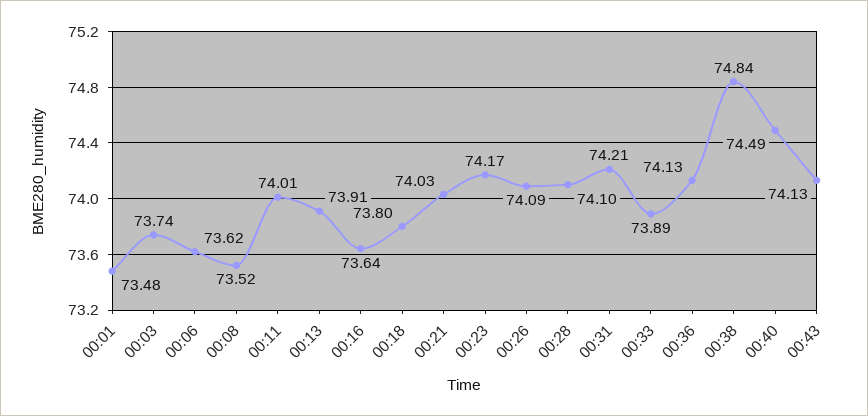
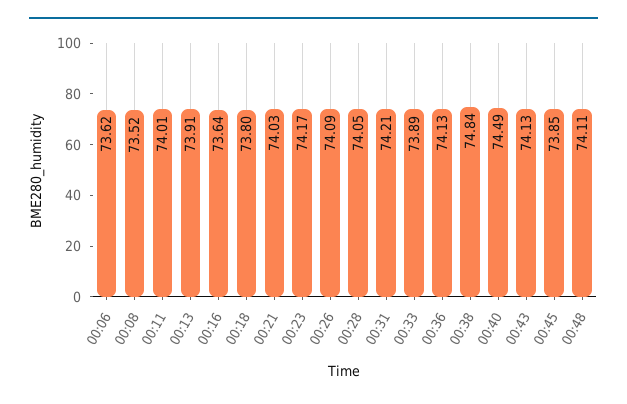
00:01: 73.48 -> none
00:03: 73.74 -> none
00:28: 74.1 -> 74.05
00:45: none -> 73.85
00:48: none -> 74.11

